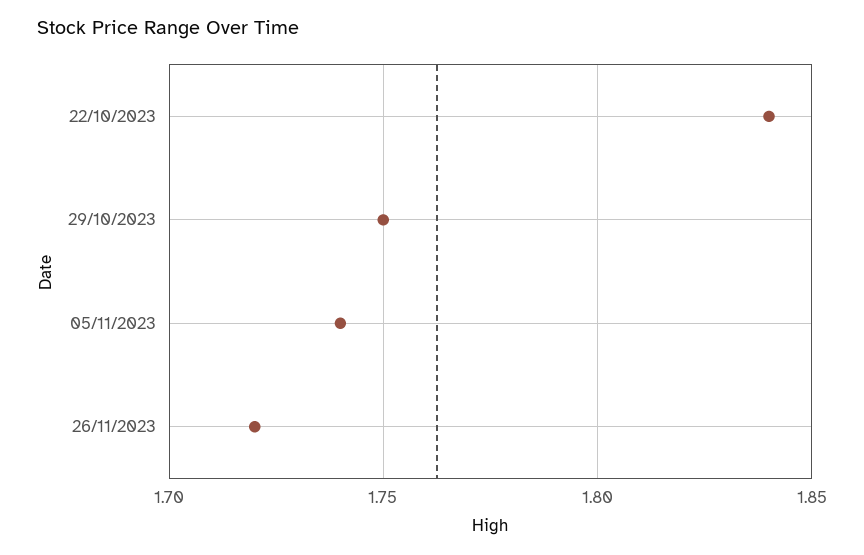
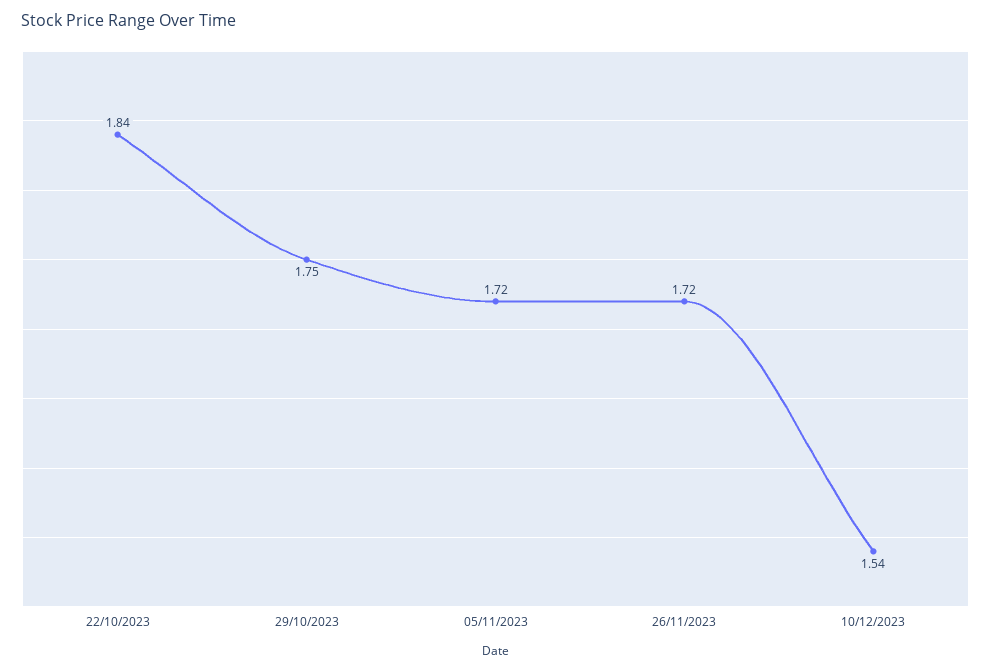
05/11/2023: 1.74 -> 1.72
10/12/2023: none -> 1.54

